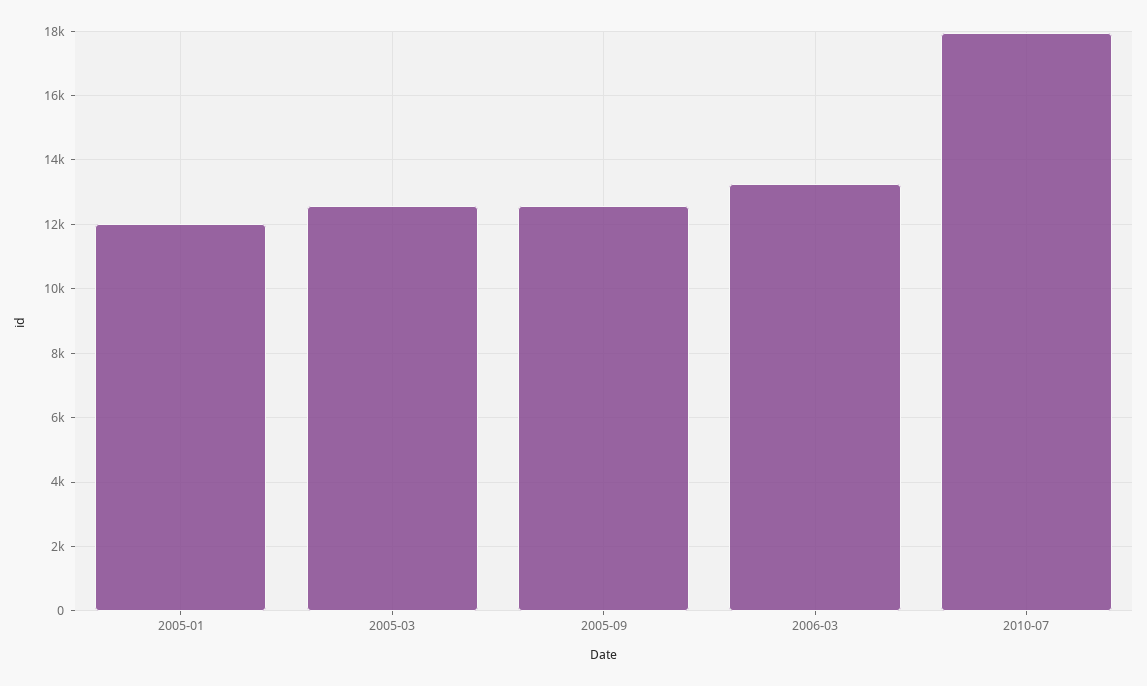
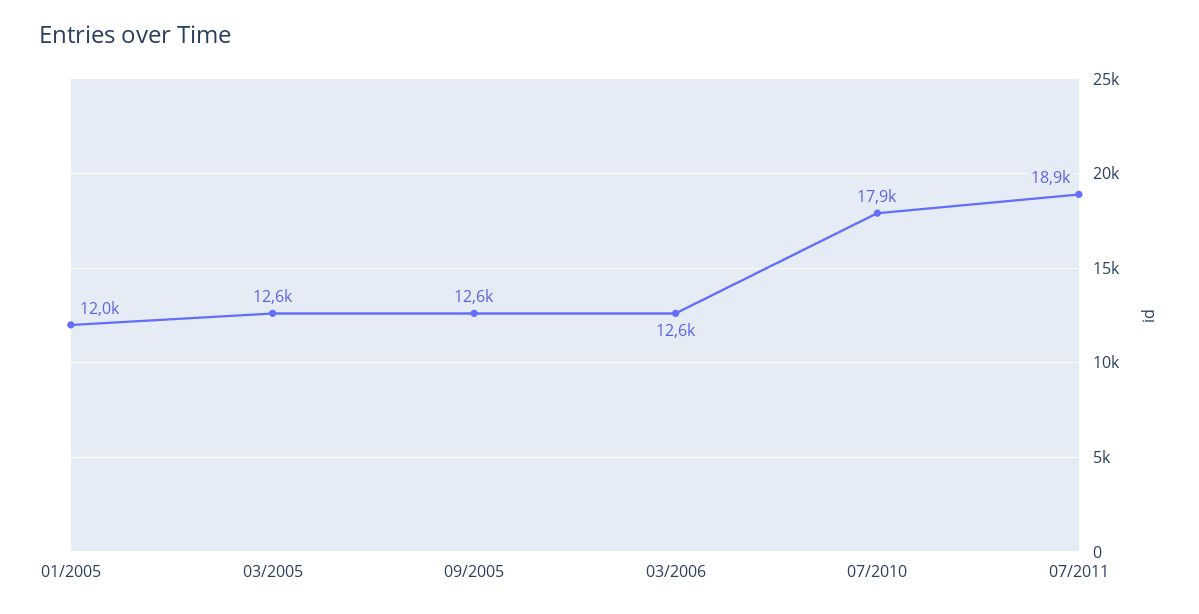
2006-03: 13200 -> 12600
07/2011: none -> 18900

